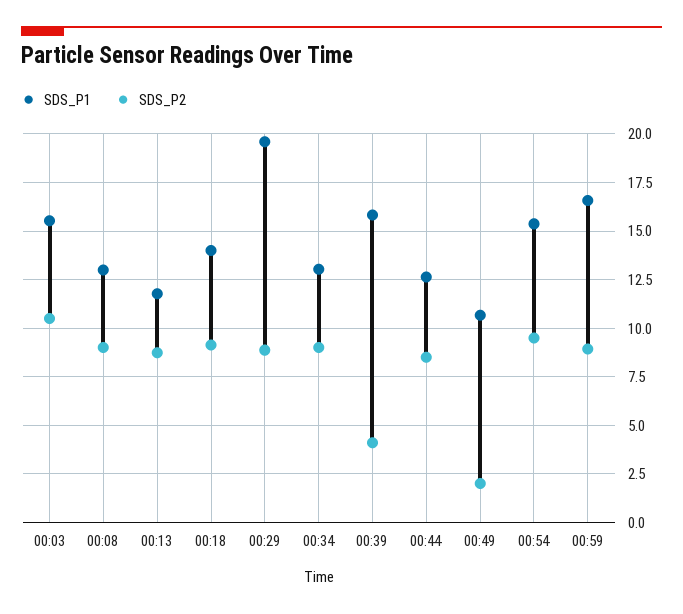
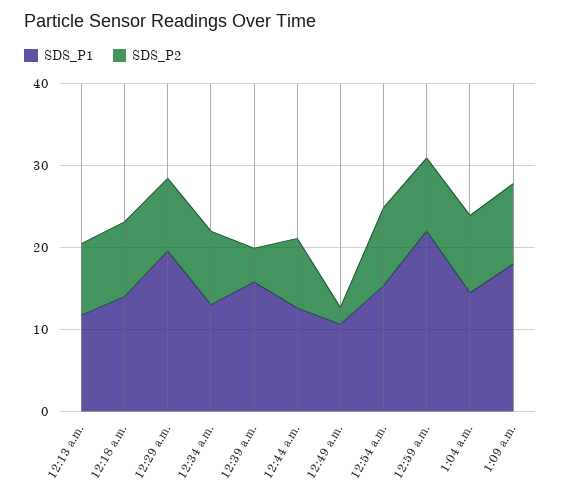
SDS_P1, 00:03: 15.5 -> none
SDS_P2, 00:03: 10.5 -> none
SDS_P1, 00:08: 13 -> none
SDS_P2, 00:08: 9 -> none
SDS_P1, 00:59: 16.5 -> 22
SDS_P1, 1:04 a.m.: none -> 14
SDS_P2, 1:04 a.m.: none -> 10
SDS_P1, 1:09 a.m.: none -> 18
SDS_P2, 1:09 a.m.: none -> 10

